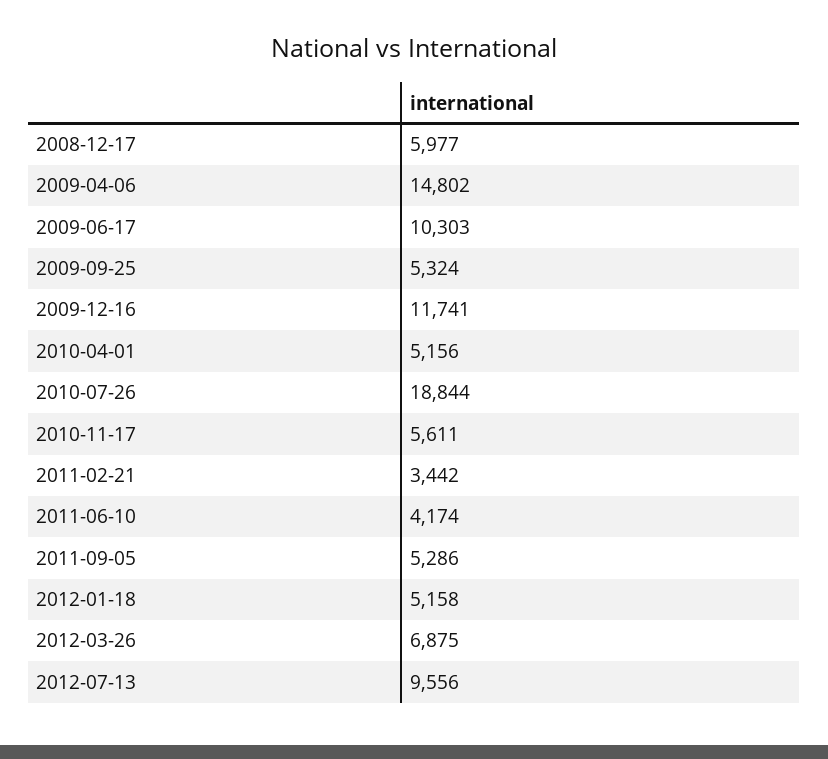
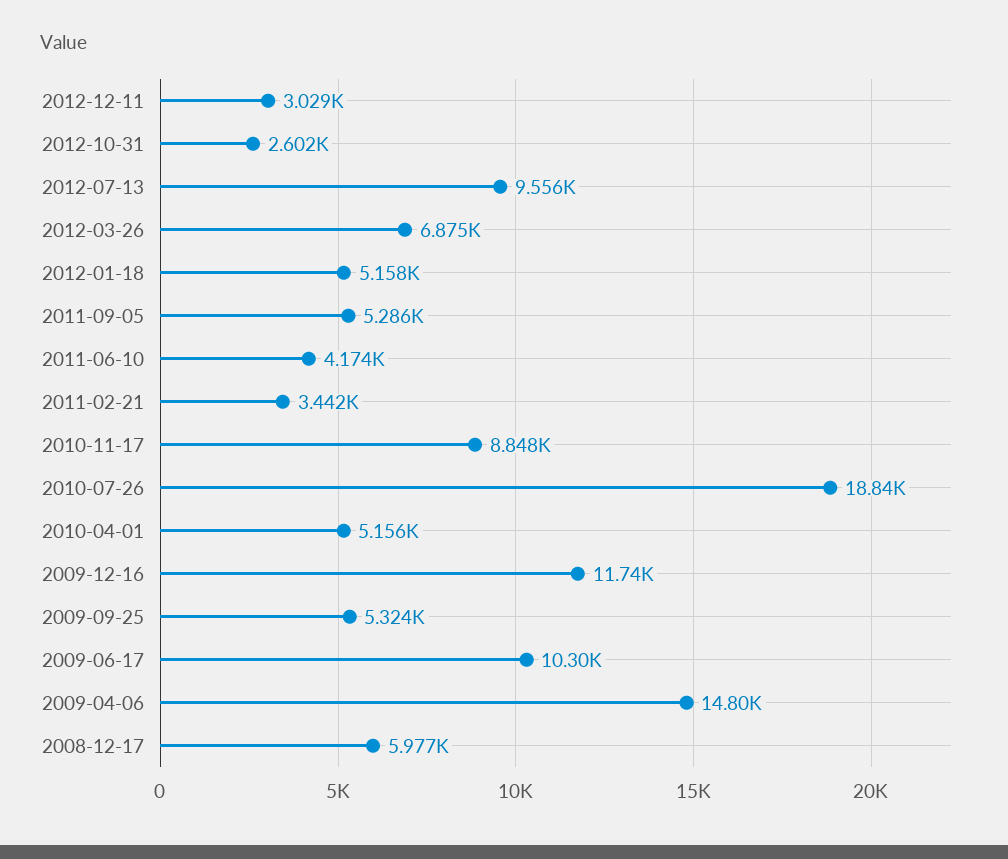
2010-11-17: 5611 -> 8848
2012-12-11: none -> 3029
2012-10-31: none -> 2602

